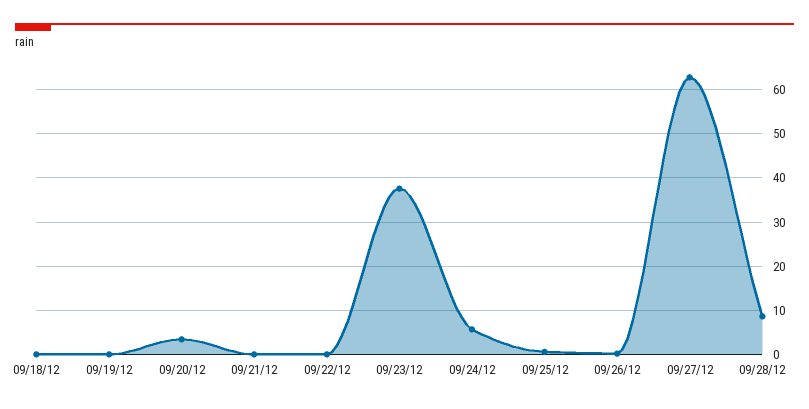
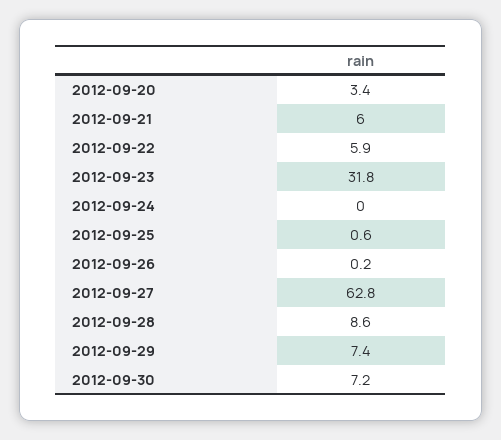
09/18/12: 0 -> none
09/19/12: 0 -> none
09/21/12: 0 -> 6
09/22/12: 0 -> 5.9
09/23/12: 38 -> 31.8
09/24/12: 6 -> 0
2012-09-29: none -> 7.4
2012-09-30: none -> 7.2

